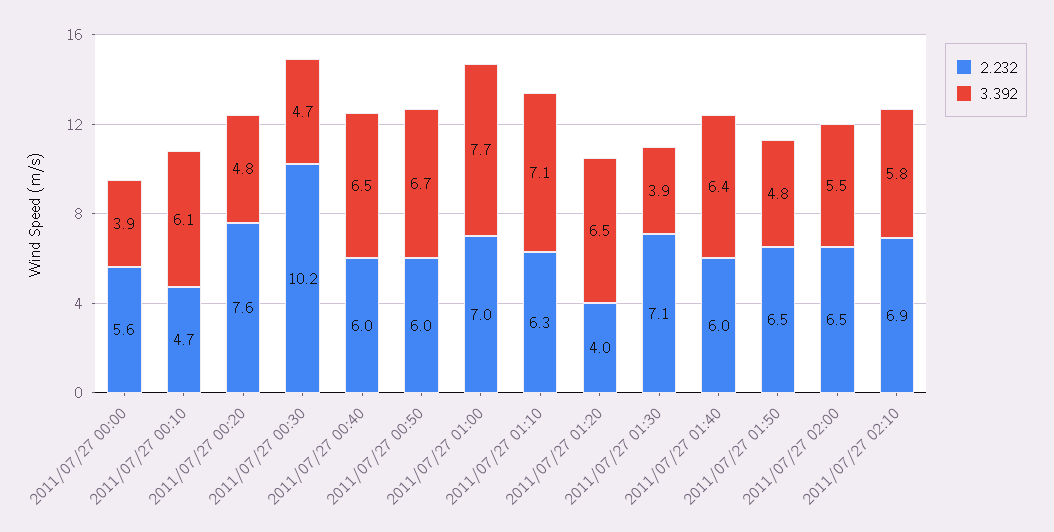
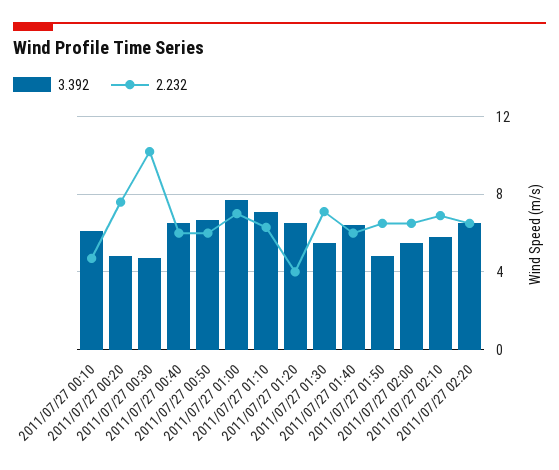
2.232, 2011/07/27 00:00: 5.6 -> none
3.392, 2011/07/27 00:00: 3.9 -> none
3.392, 2011/07/27 01:30: 3.9 -> 5.5
3.392, 2011/07/27 02:20: none -> 6.5
2.232, 2011/07/27 02:20: none -> 6.5

